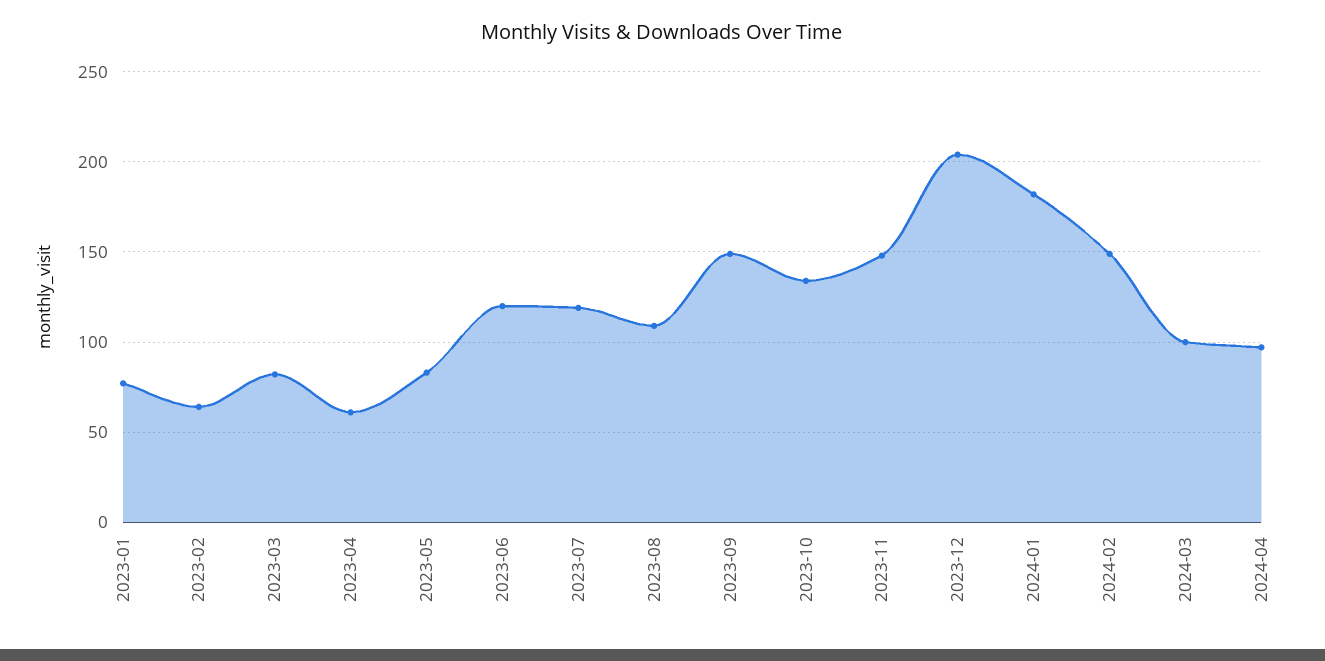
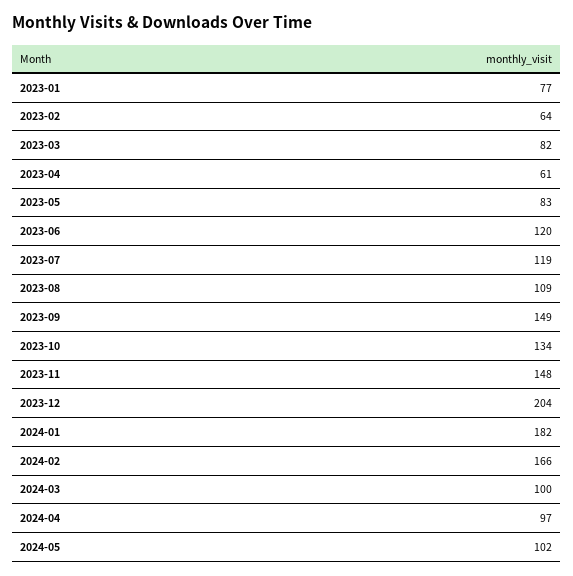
2024-02: 150 -> 166
2024-05: none -> 102

